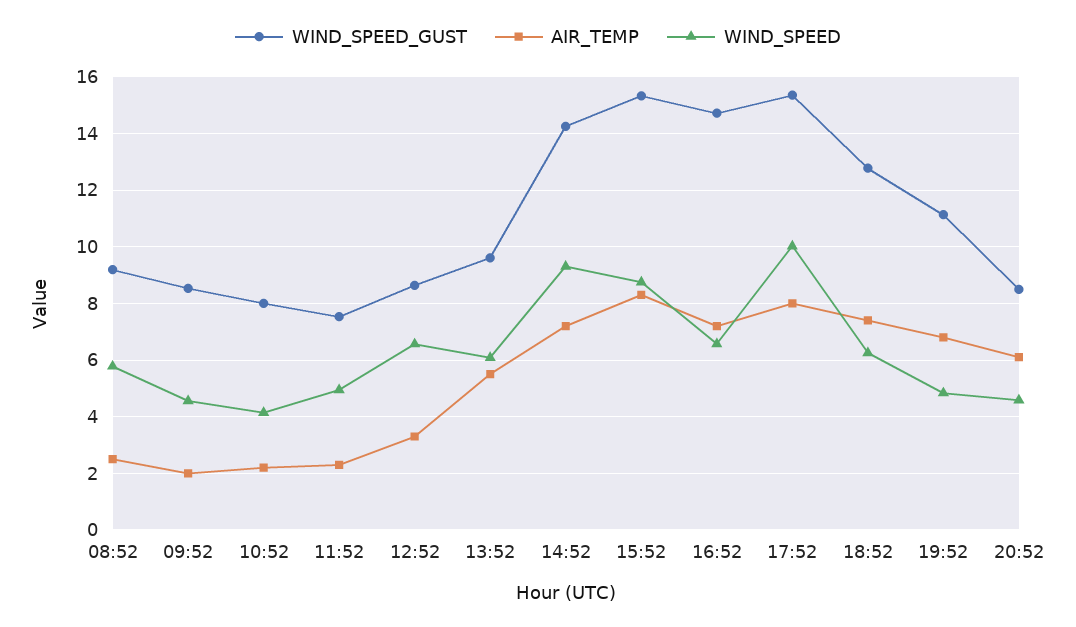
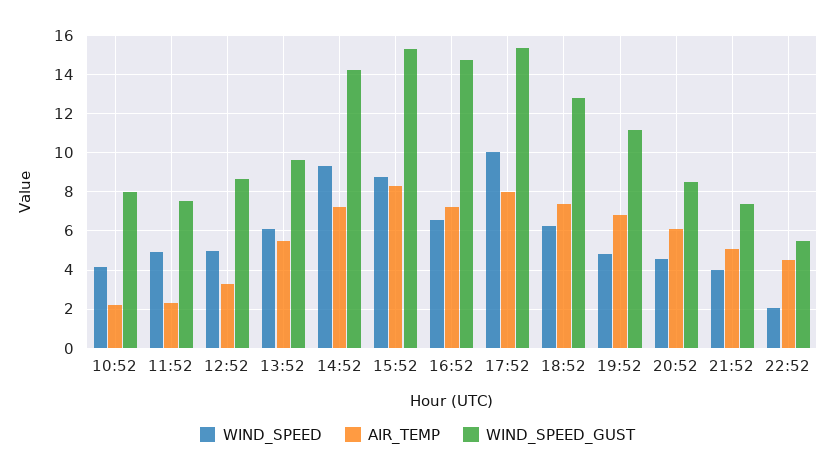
WIND_SPEED_GUST, 08:52: 9.25 -> none
AIR_TEMP, 08:52: 2.5 -> none
WIND_SPEED, 08:52: 5.75 -> none
WIND_SPEED_GUST, 09:52: 8.5 -> none
AIR_TEMP, 09:52: 2 -> none
WIND_SPEED, 09:52: 4.5 -> none
WIND_SPEED, 12:52: 6.5 -> 5
WIND_SPEED, 21:52: none -> 4
AIR_TEMP, 21:52: none -> 5
WIND_SPEED_GUST, 21:52: none -> 7.5
WIND_SPEED, 22:52: none -> 2
AIR_TEMP, 22:52: none -> 4.5
WIND_SPEED_GUST, 22:52: none -> 5.5

